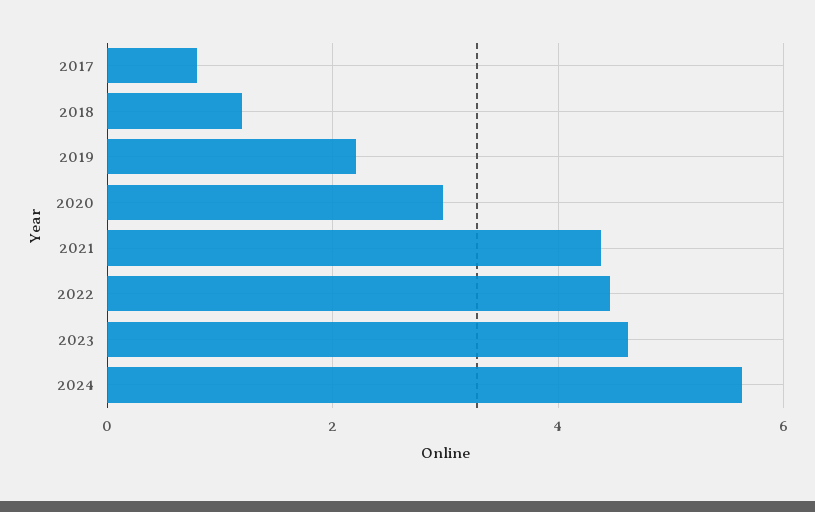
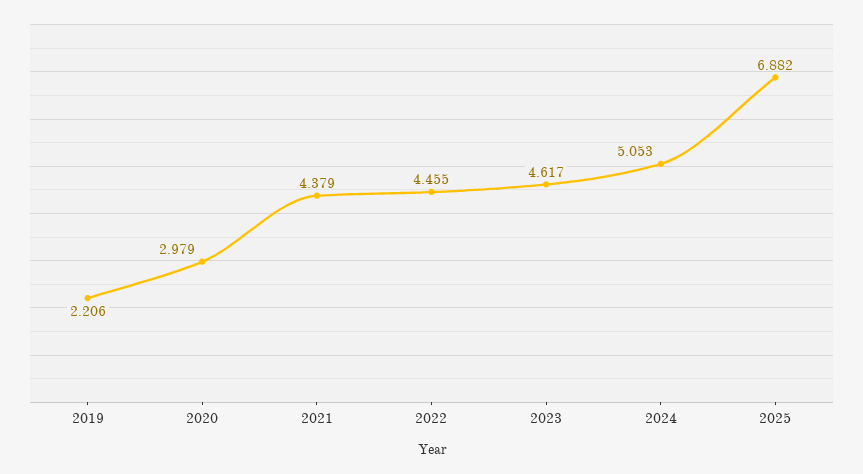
2017: 0.8 -> none
2018: 1.2 -> none
2024: 5.6 -> 5.053
2025: none -> 6.882

